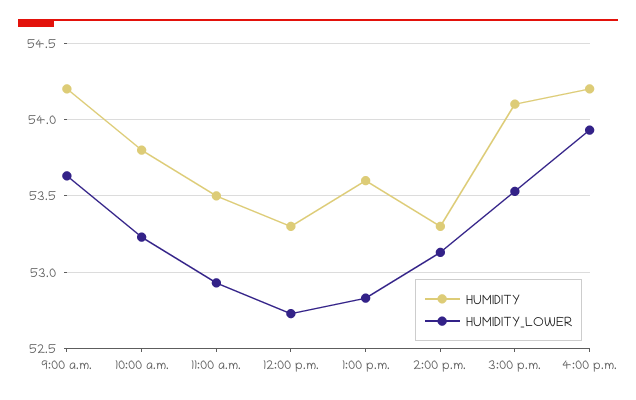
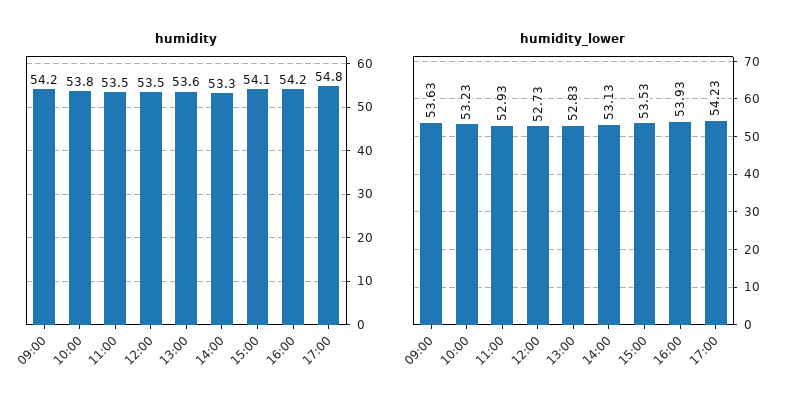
HUMIDITY, 12:00 p.m.: 53.3 -> 53.5
HUMIDITY, 17:00: none -> 54.8
HUMIDITY_LOWER, 17:00: none -> 54.23

